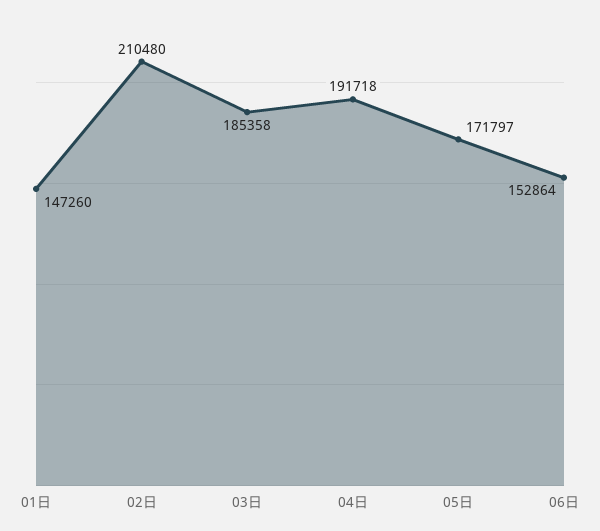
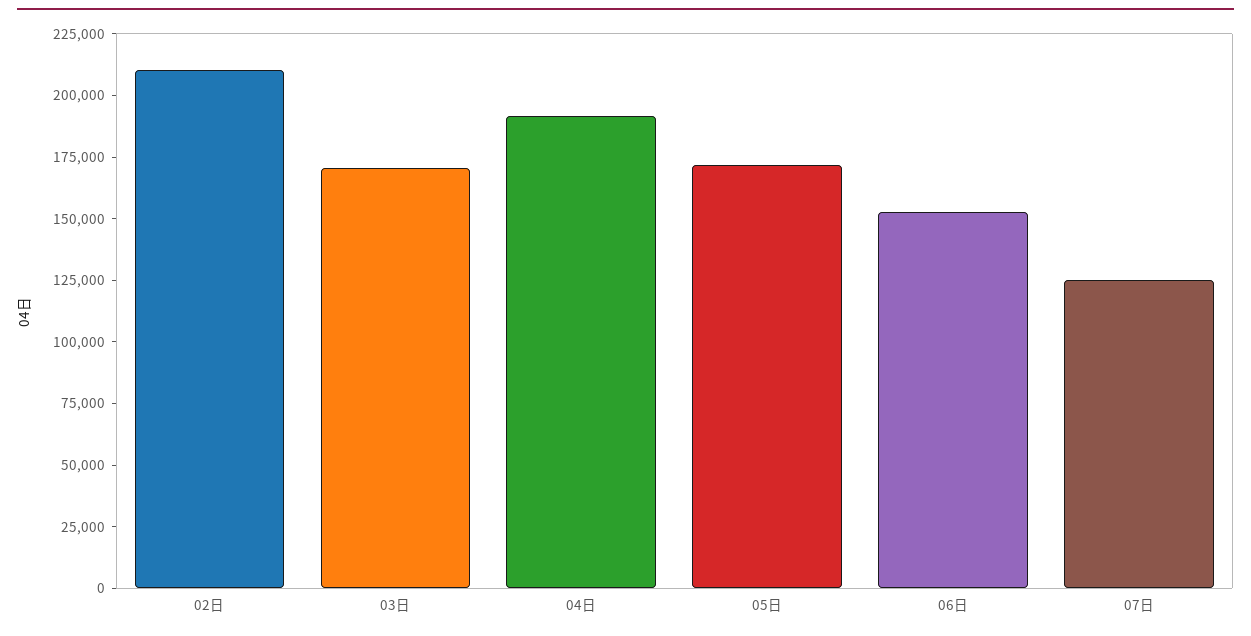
01日: 147260 -> none
03日: 185358 -> 170000
07日: none -> 125000

